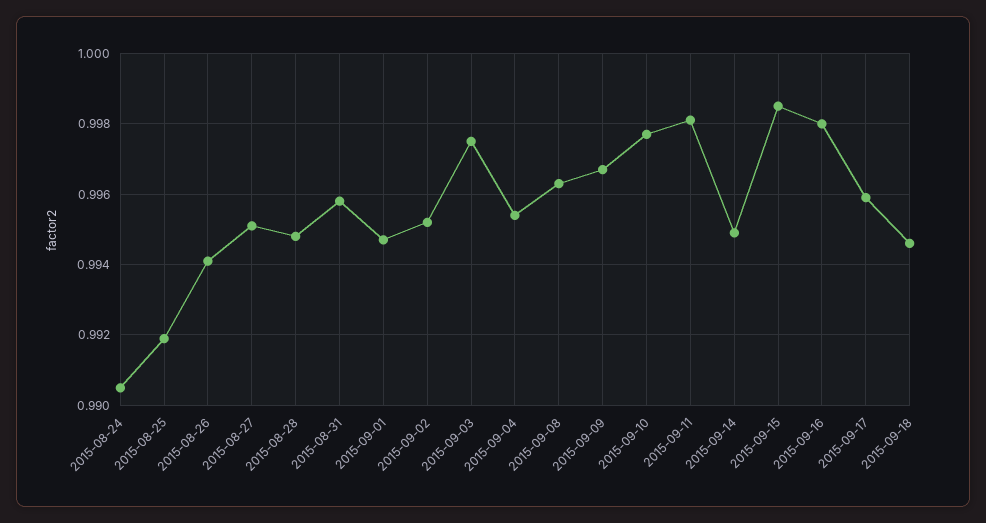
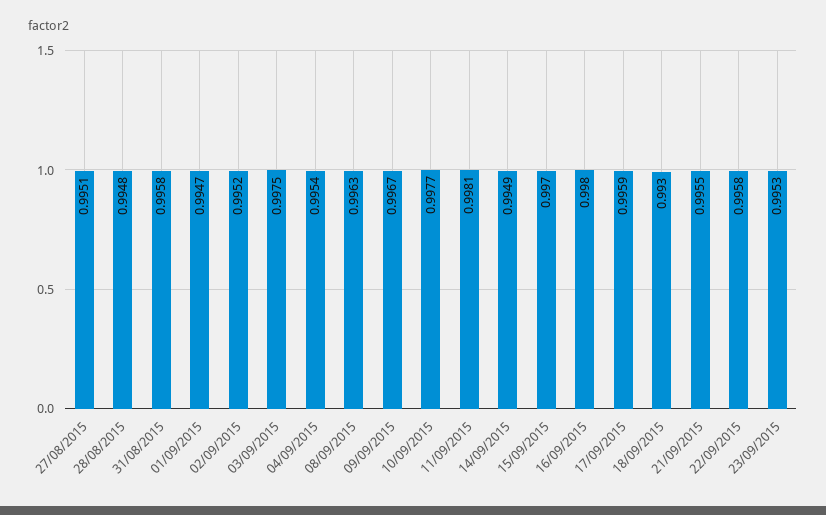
2015-08-24: 0.9905 -> none
2015-08-25: 0.992 -> none
2015-08-26: 0.994 -> none
2015-09-15: 0.9985 -> 0.997
2015-09-18: 0.9945 -> 0.993
21/09/2015: none -> 0.9955
22/09/2015: none -> 0.9958
23/09/2015: none -> 0.9953

